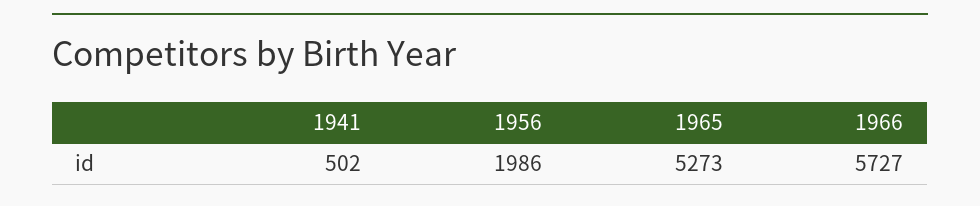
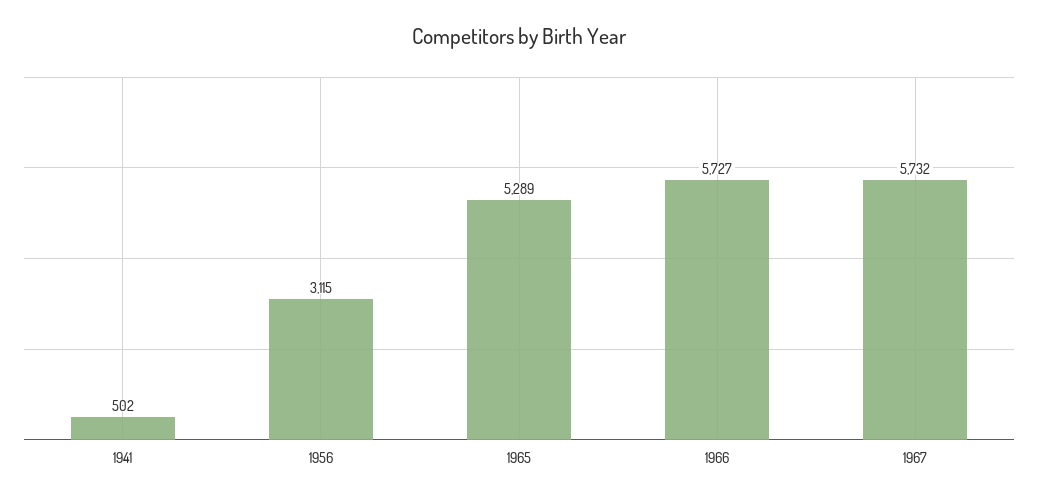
1956: 1986 -> 3115
1965: 5273 -> 5289
1967: none -> 5732

